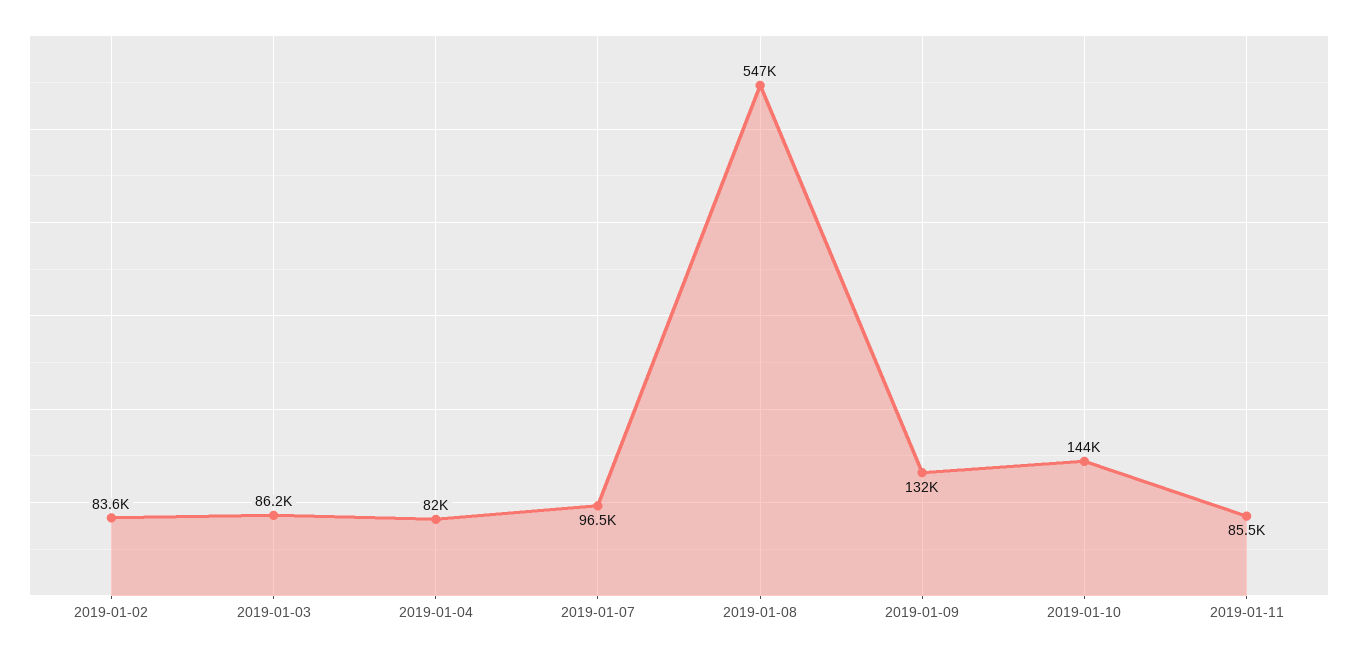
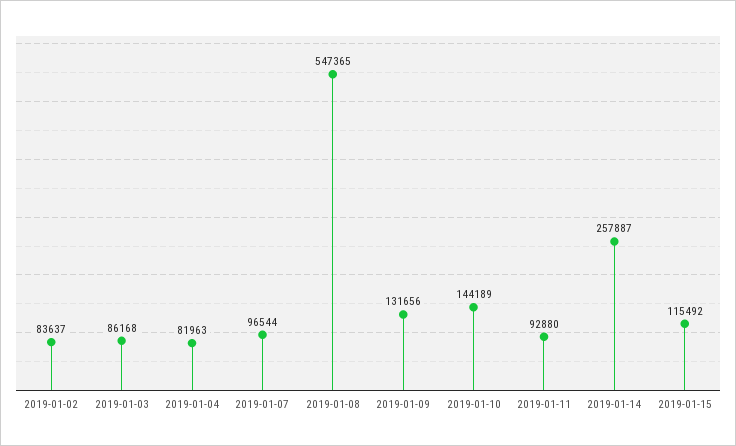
2019-01-11: 85500 -> 92880
2019-01-14: none -> 257887
2019-01-15: none -> 115492

